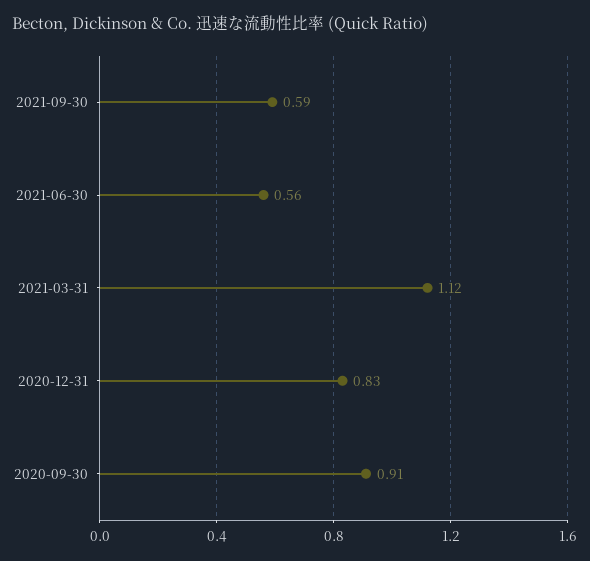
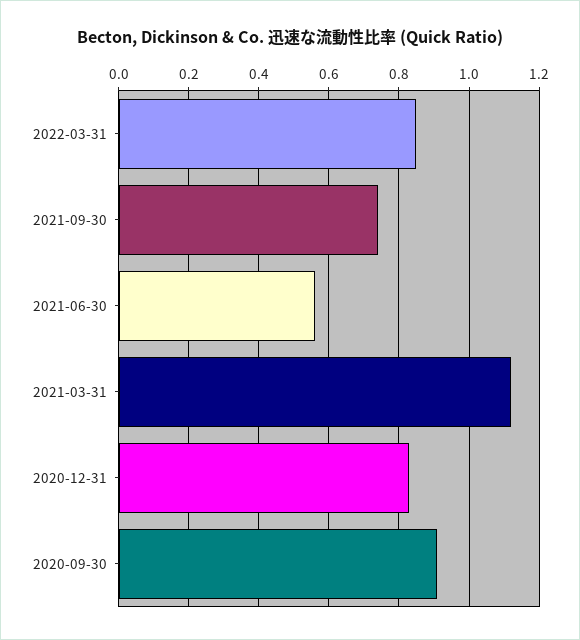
2021-09-30: 0.59 -> 0.75
2022-03-31: none -> 0.85

